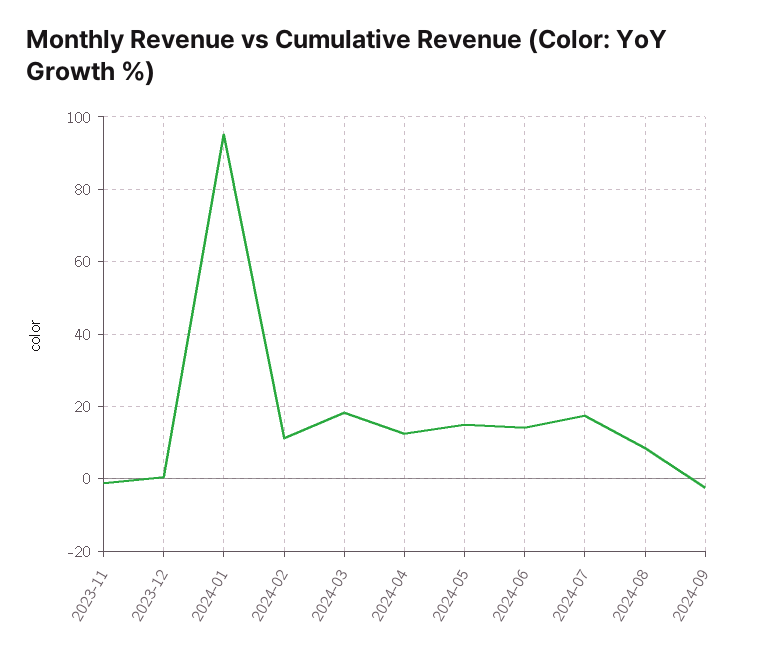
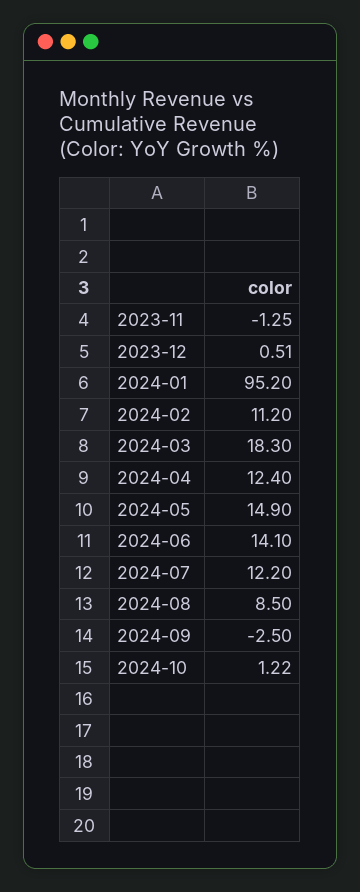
2024-07: 18 -> 12.2
2024-10: none -> 1.22

